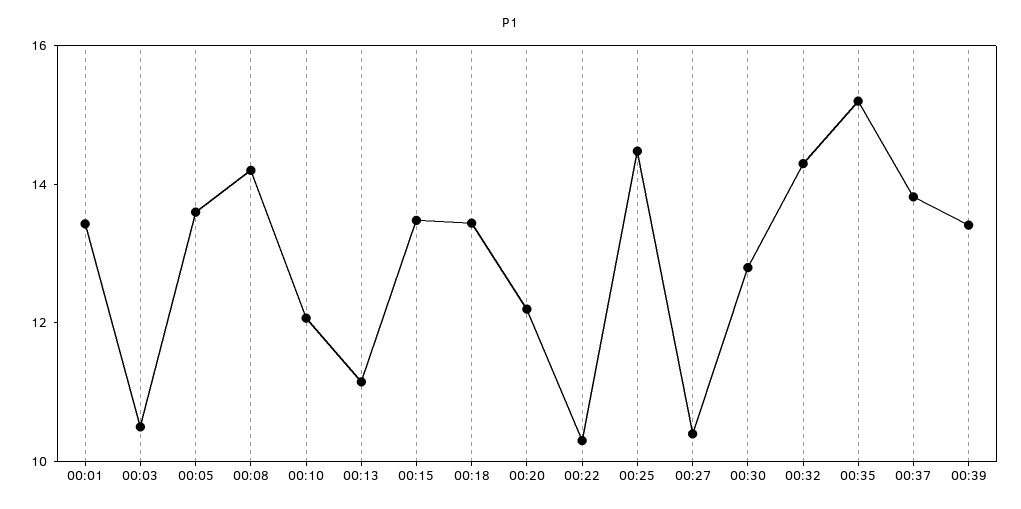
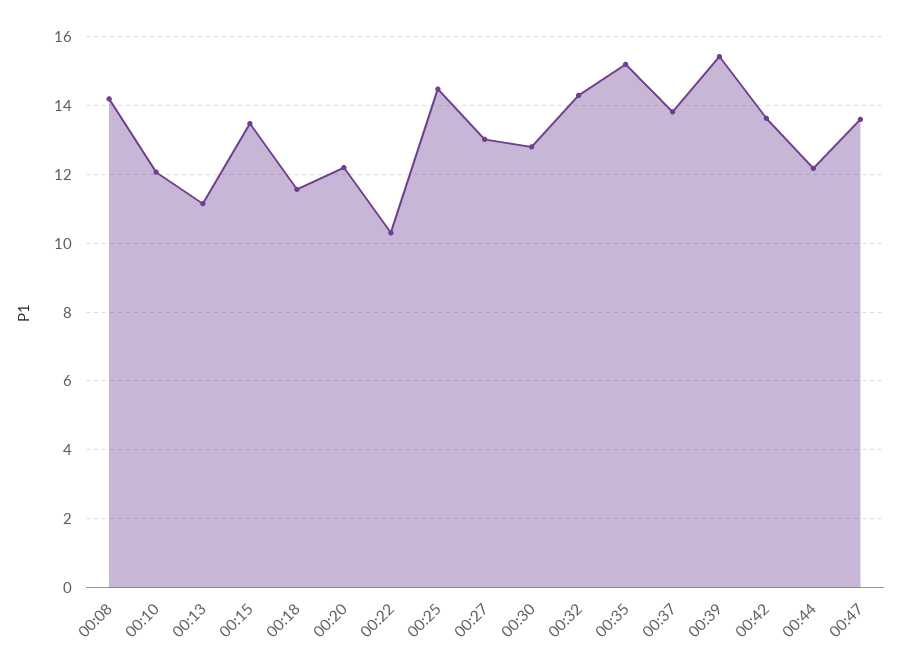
00:01: 13.5 -> none
00:03: 10.5 -> none
00:05: 13.5 -> none
00:18: 13.5 -> 11.6
00:27: 10.5 -> 13
00:39: 13.5 -> 15.4
00:42: none -> 13.6
00:44: none -> 12.2
00:47: none -> 13.6

